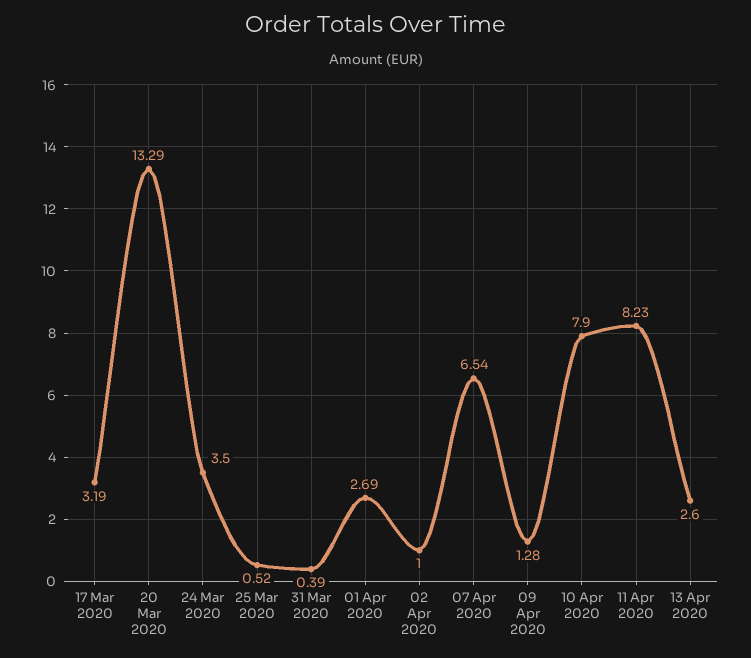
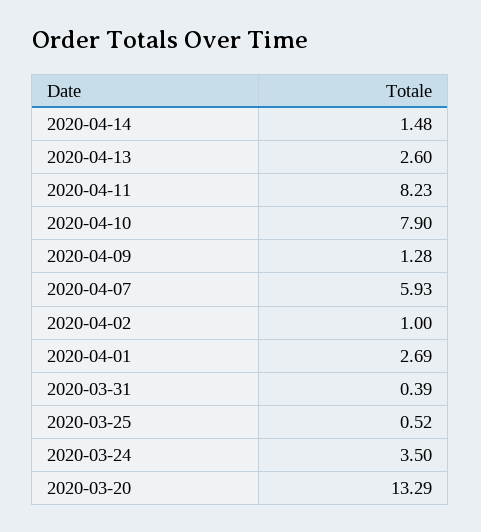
17 Mar 2020: 3.19 -> none
07 Apr 2020: 6.54 -> 5.93
2020-04-14: none -> 1.48

